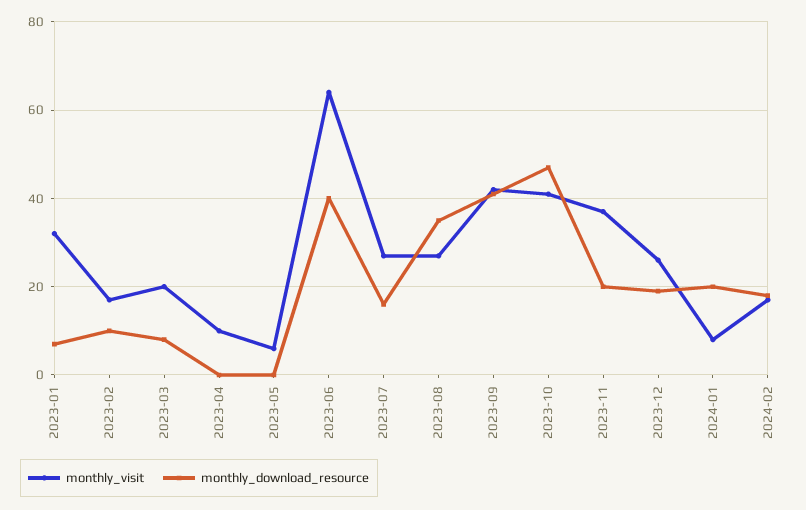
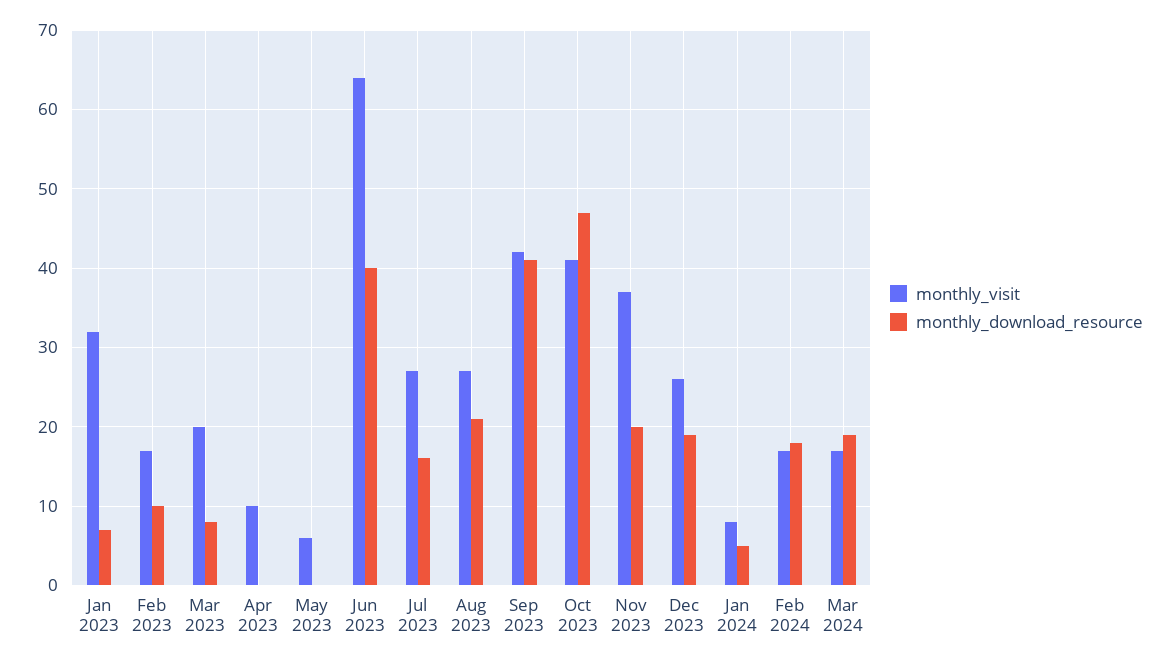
monthly_download_resource, 2023-08: 35 -> 21
monthly_download_resource, 2024-01: 20 -> 5
monthly_visit, Mar 2024: none -> 17
monthly_download_resource, Mar 2024: none -> 19

